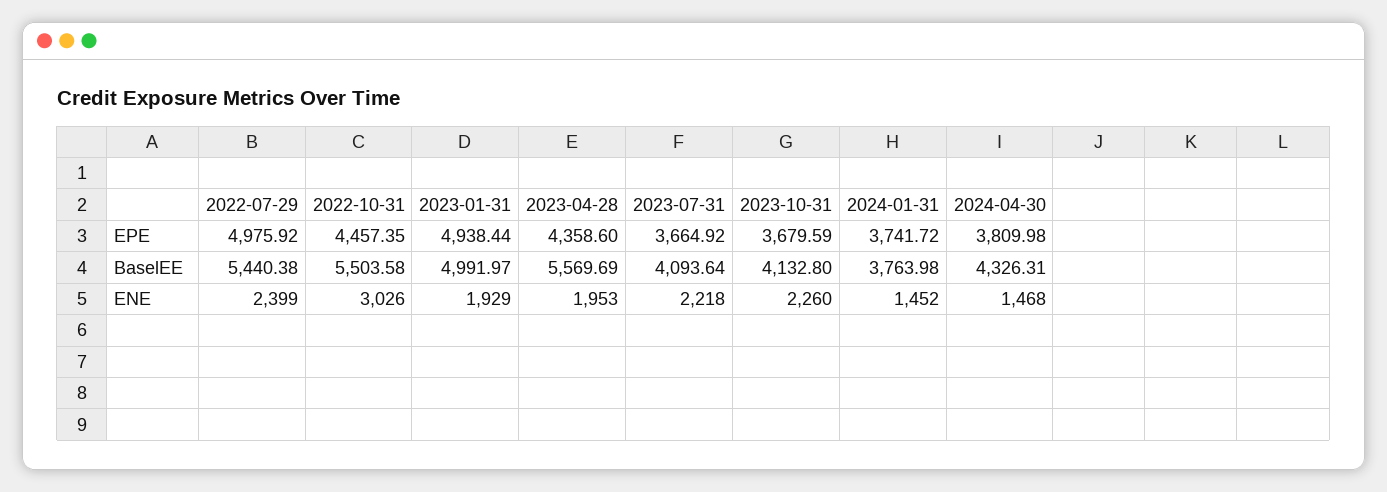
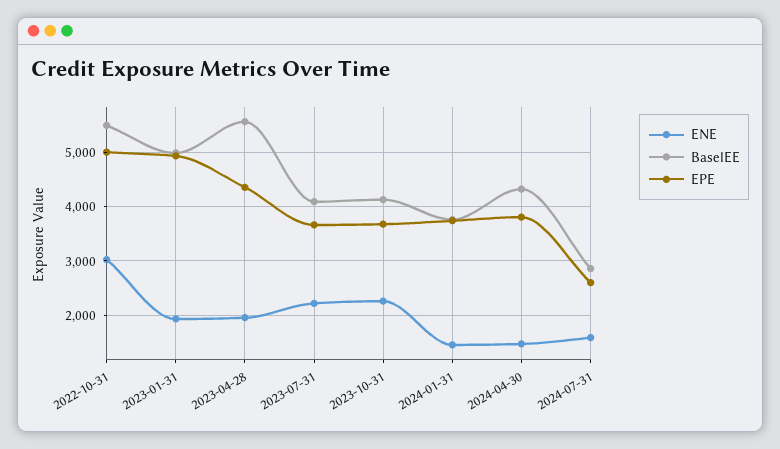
EPE, 2022-07-29: 4975.92 -> none
EPE, 2022-10-31: 4457.35 -> 5000
BaselEE, 2022-07-29: 5440.38 -> none
ENE, 2022-07-29: 2399 -> none
ENE, 2024-07-31: none -> 1600
BaselEE, 2024-07-31: none -> 2800
EPE, 2024-07-31: none -> 2600

